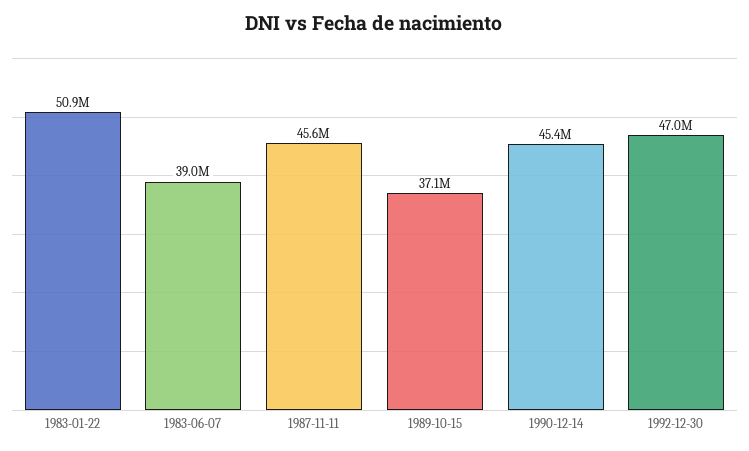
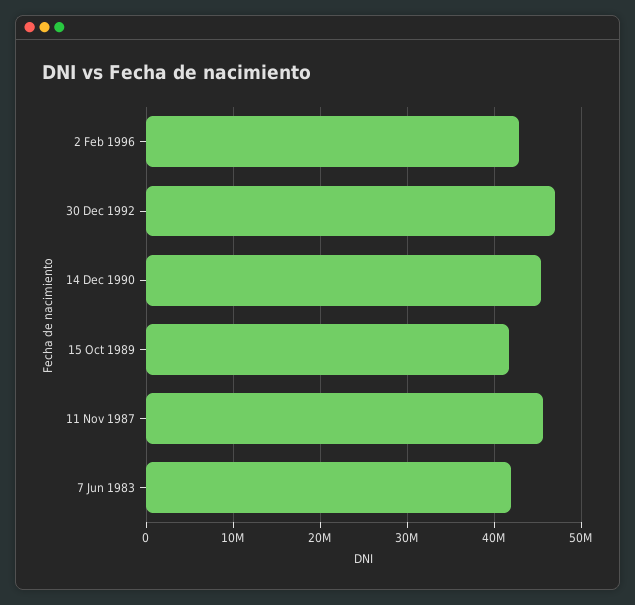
1983-01-22: 50900000 -> none
1983-06-07: 39000000 -> 42000000
1989-10-15: 37100000 -> 42000000
2 Feb 1996: none -> 43000000

